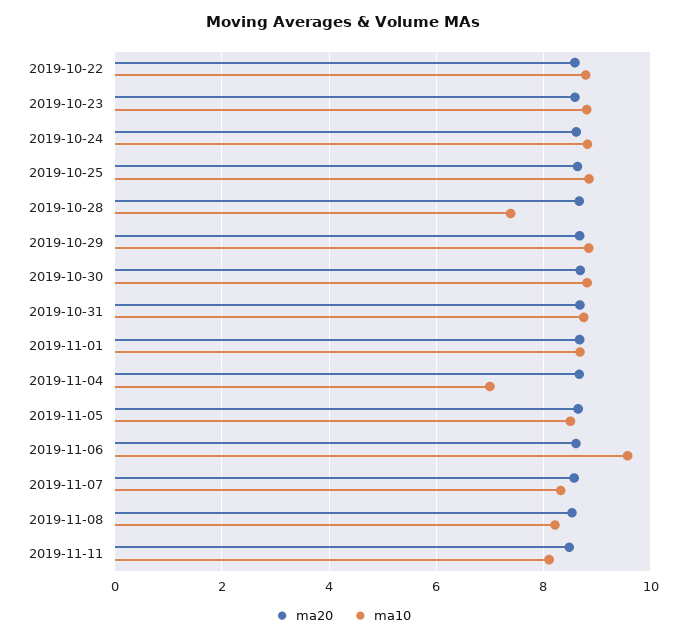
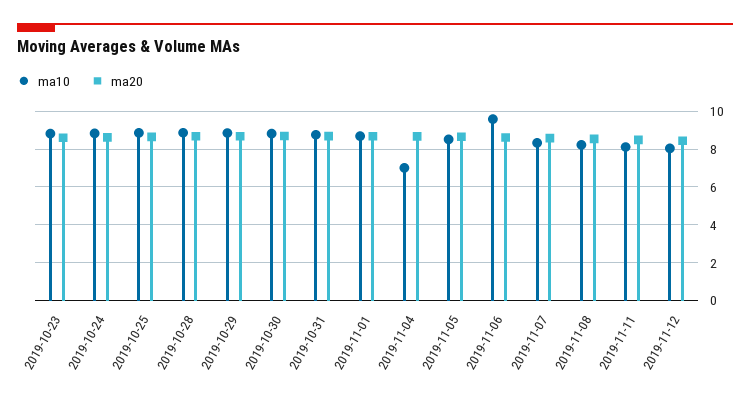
ma20, 2019-10-22: 8.6 -> none
ma10, 2019-10-22: 8.8 -> none
ma10, 2019-10-28: 7.4 -> 9
ma10, 2019-11-12: none -> 8
ma20, 2019-11-12: none -> 8.5

